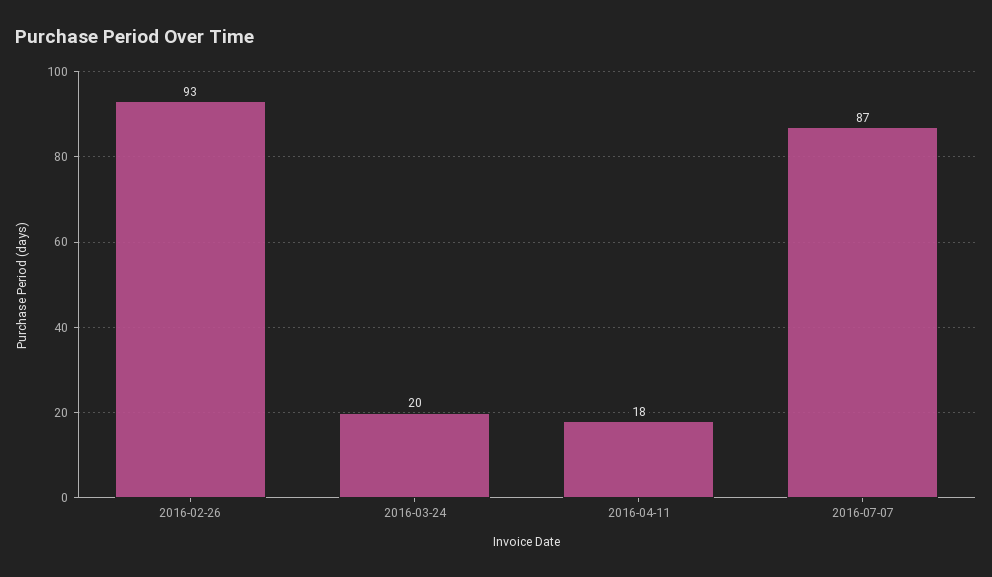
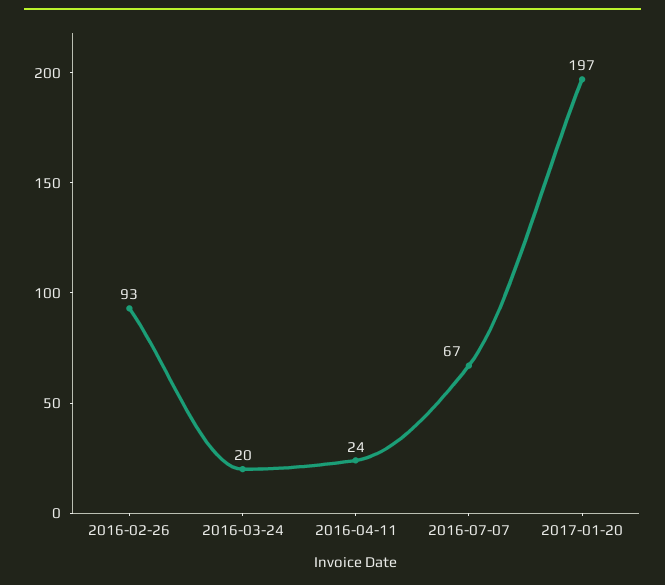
2016-04-11: 18 -> 24
2016-07-07: 87 -> 67
2017-01-20: none -> 197

